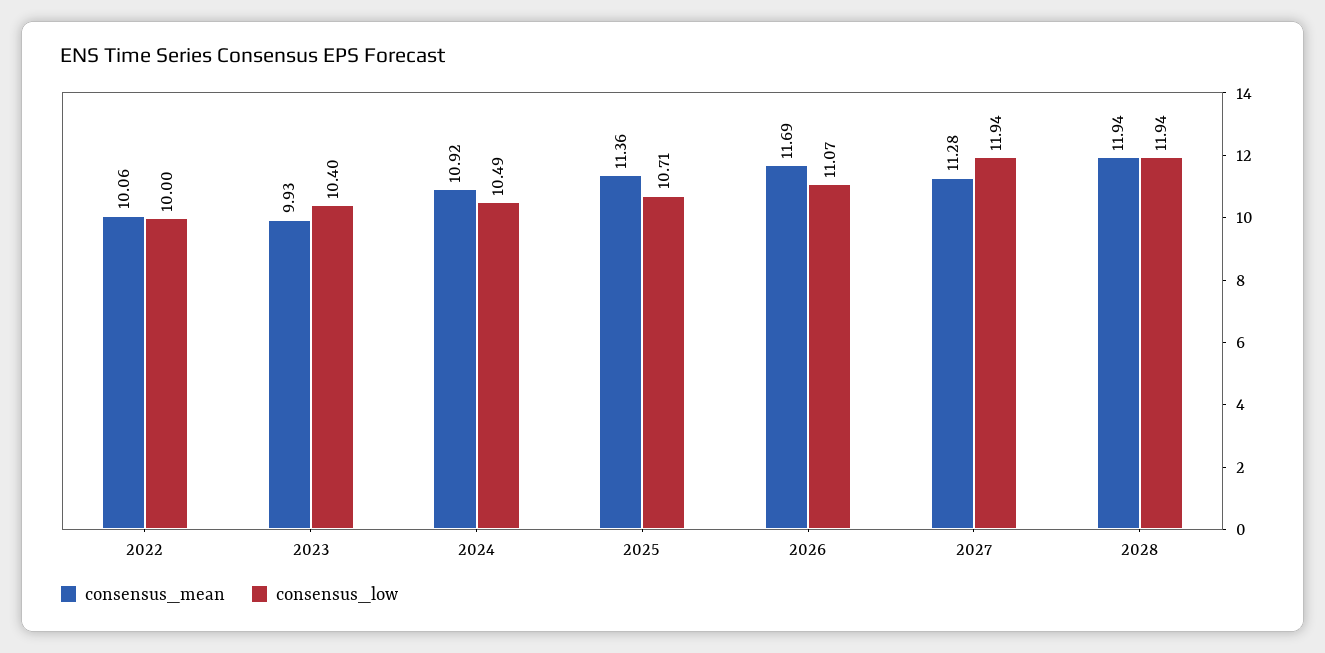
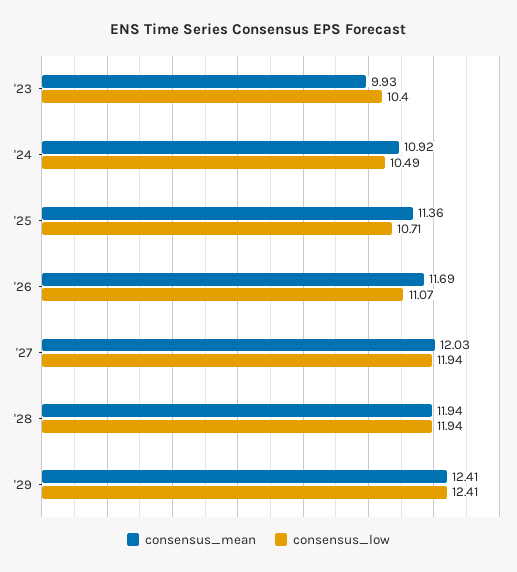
consensus_mean, 2022: 10.06 -> none
consensus_low, 2022: 10 -> none
consensus_mean, 2027: 11.28 -> 12.03
consensus_mean, '29: none -> 12.41
consensus_low, '29: none -> 12.41

